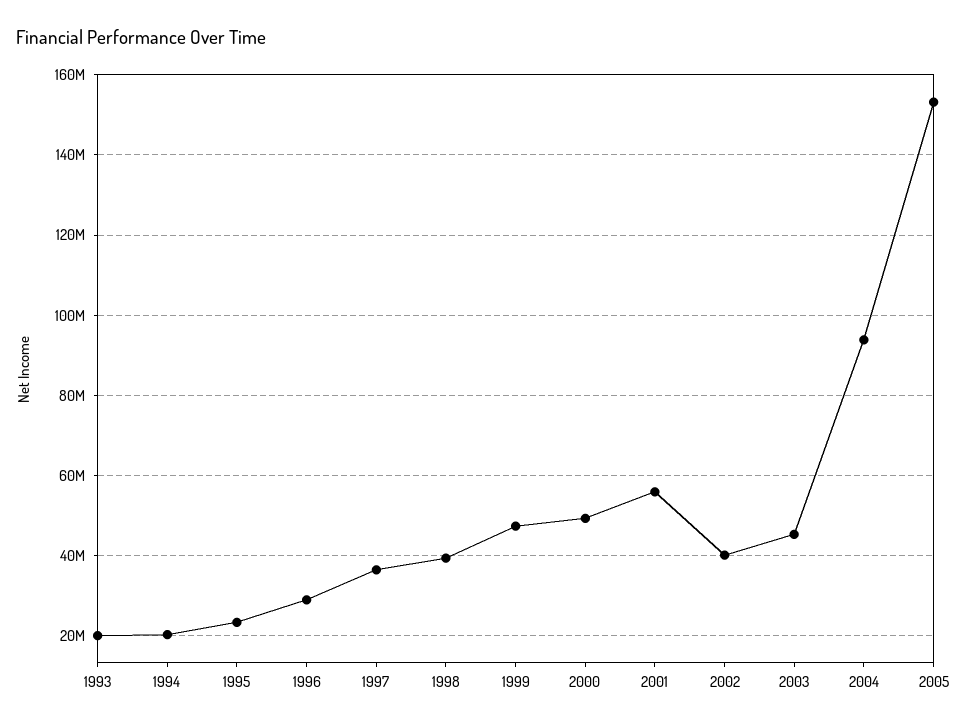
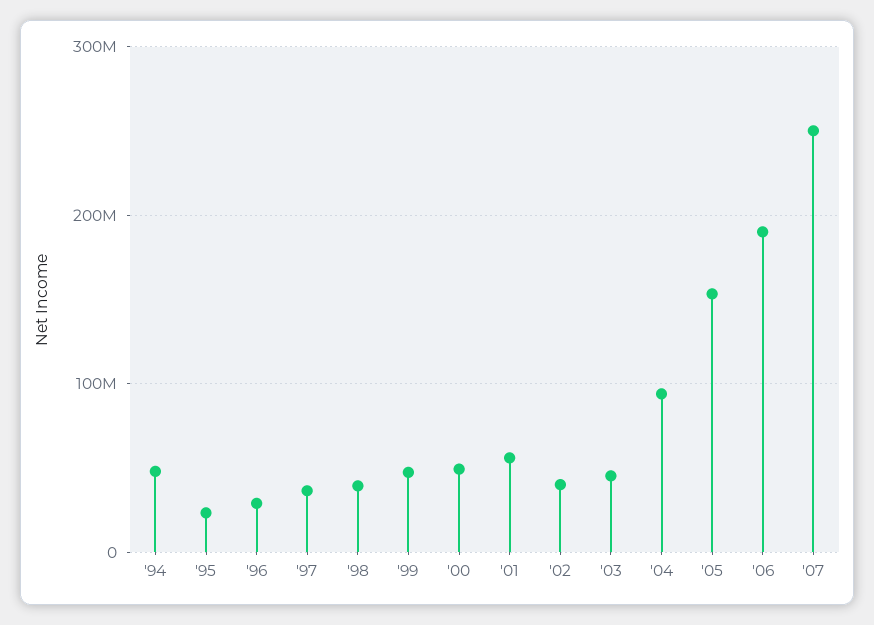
1993: 20000000 -> none
1994: 20000000 -> 50000000
'06: none -> 190000000
'07: none -> 250000000

